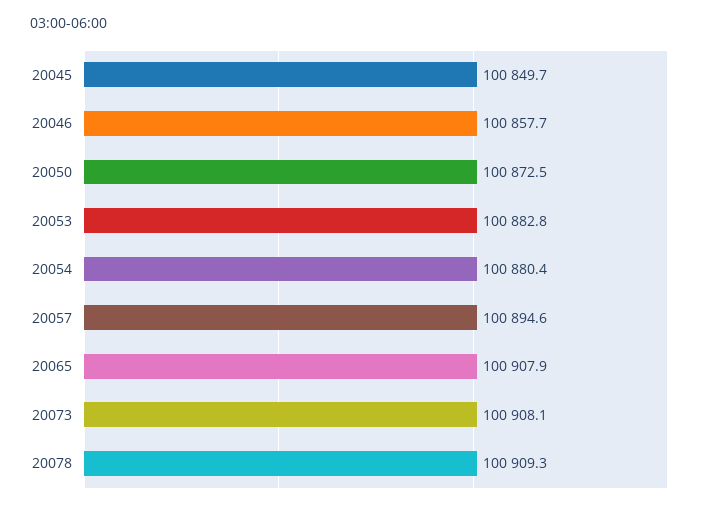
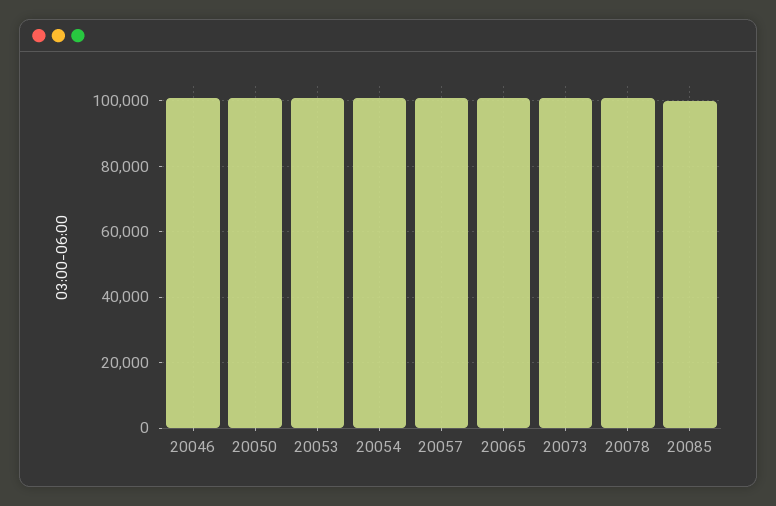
20045: 100849.7 -> none
20085: none -> 100000

